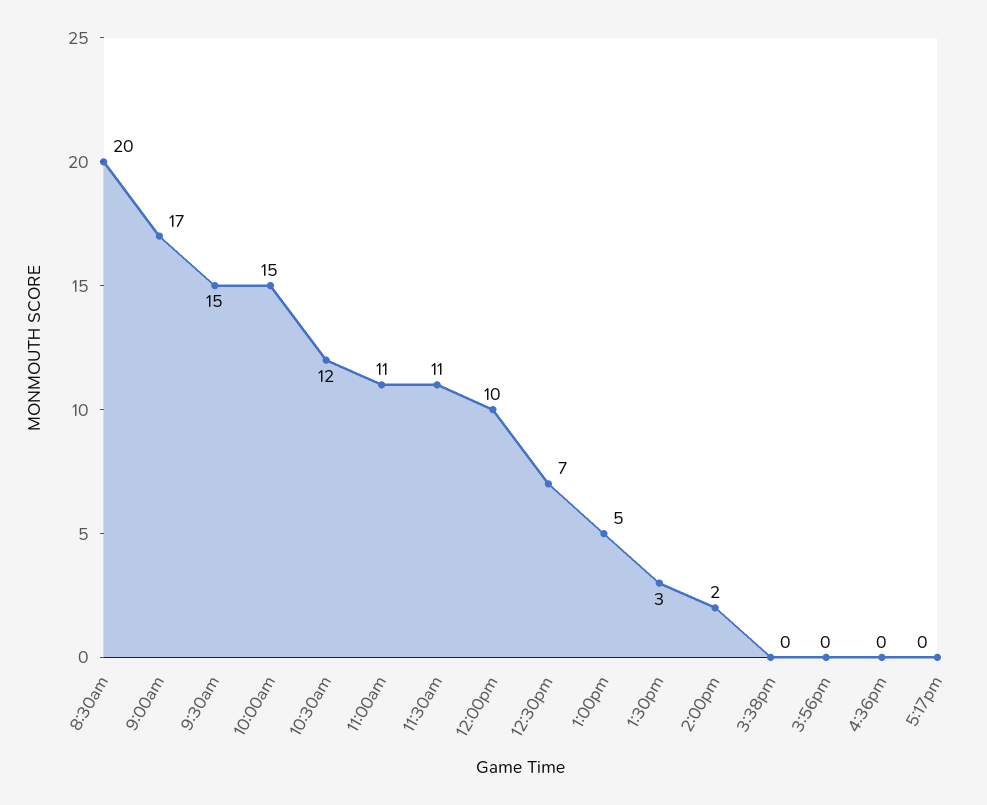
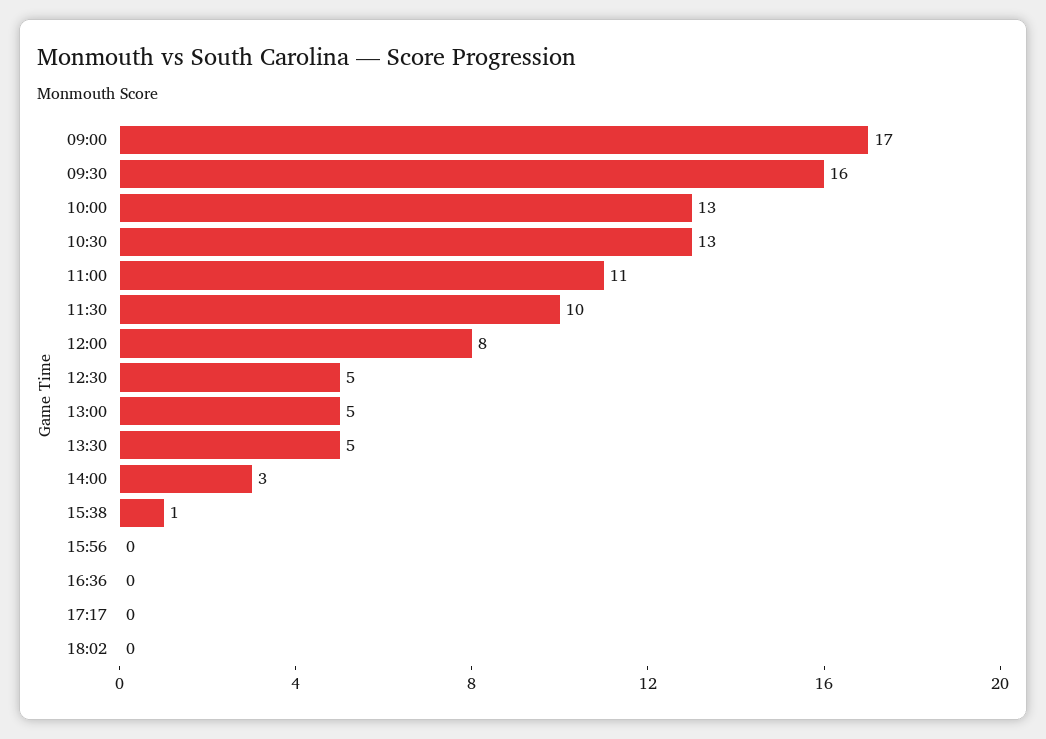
8:30am: 20 -> none
9:30am: 15 -> 16
10:00am: 15 -> 13
10:30am: 12 -> 13
11:30am: 11 -> 10
12:00pm: 10 -> 8
12:30pm: 7 -> 5
1:30pm: 3 -> 5
2:00pm: 2 -> 3
3:38pm: 0 -> 1
18:02: none -> 0

